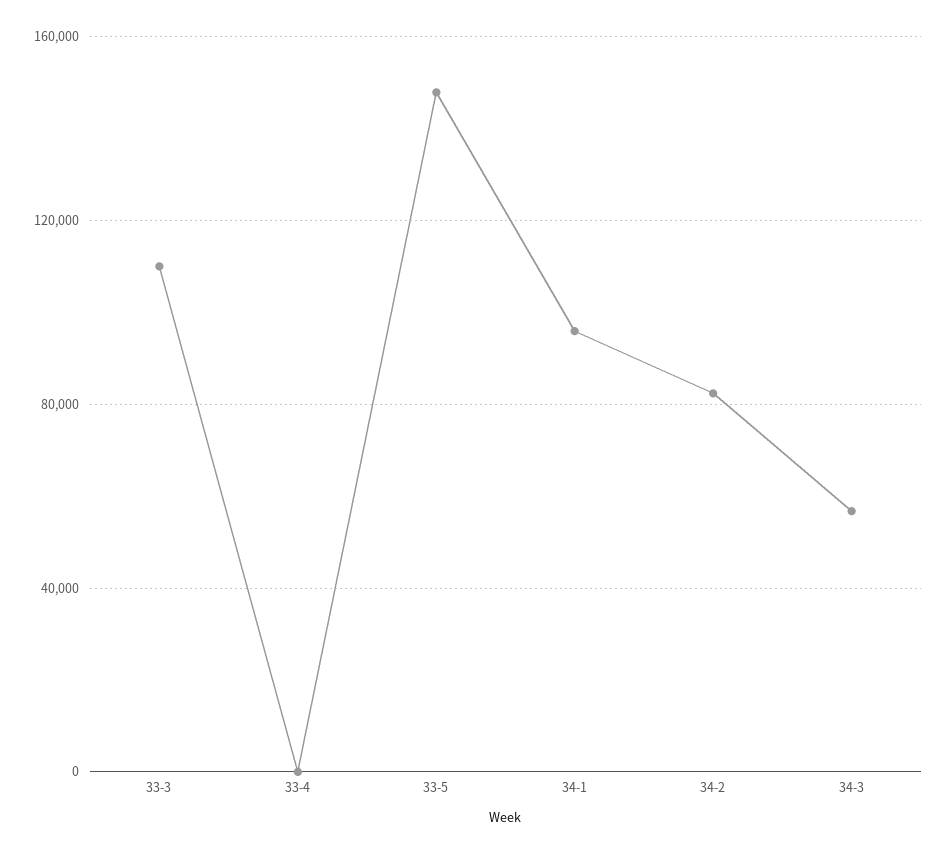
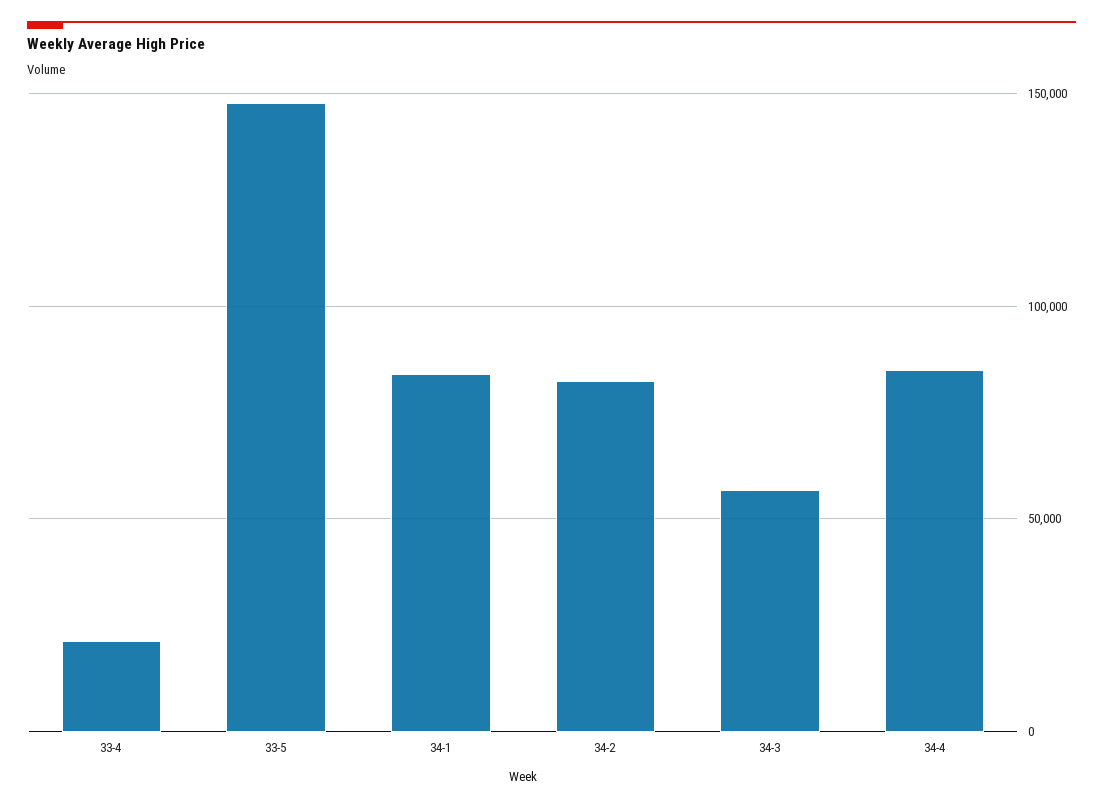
33-3: 110000 -> none
33-4: 0 -> 20000
34-1: 95000 -> 85000
34-4: none -> 85000

